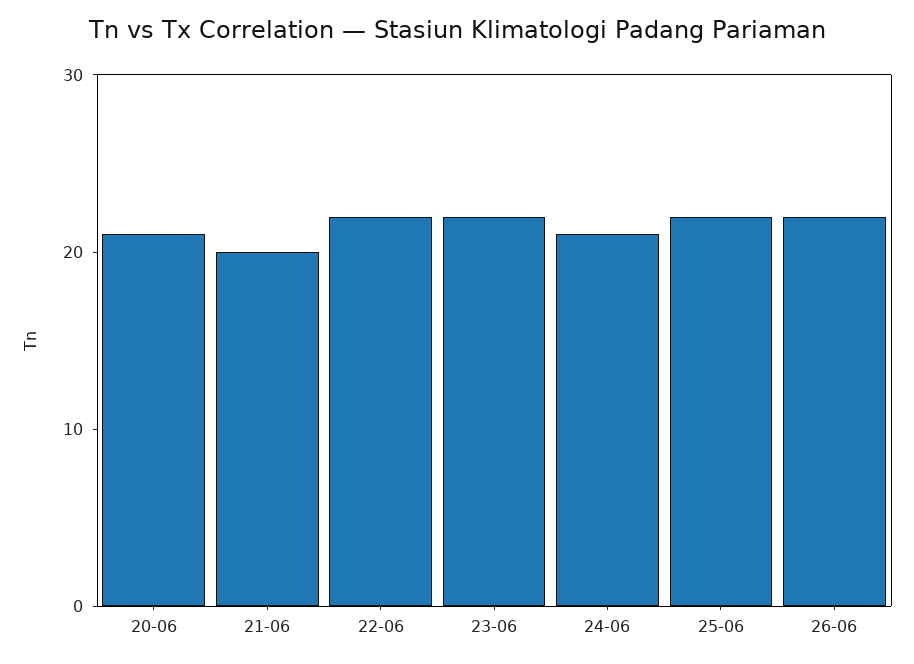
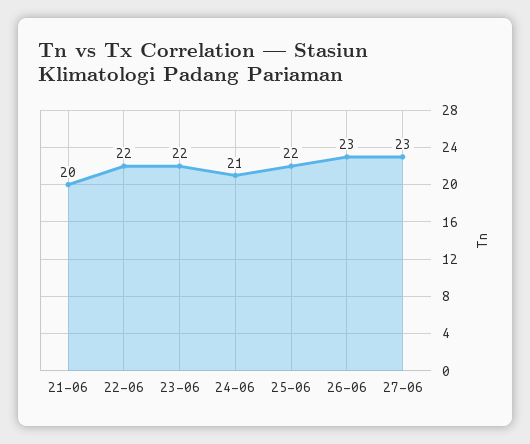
20-06: 21 -> none
26-06: 22 -> 23
27-06: none -> 23

